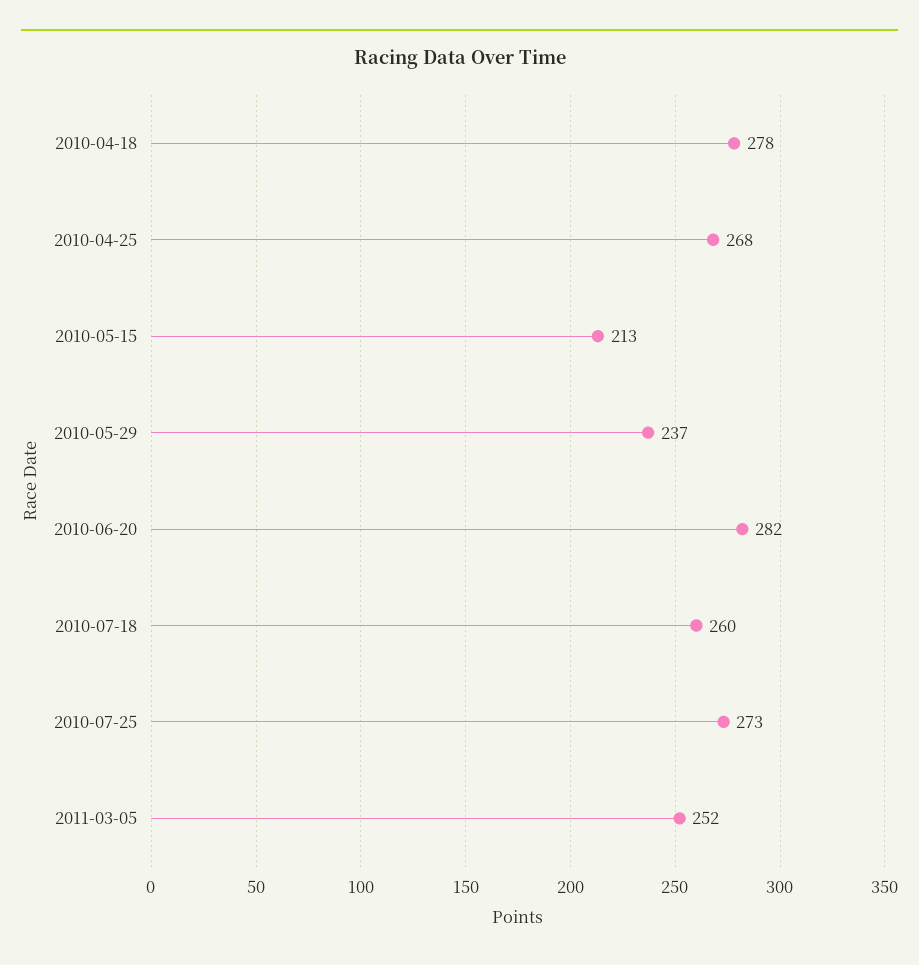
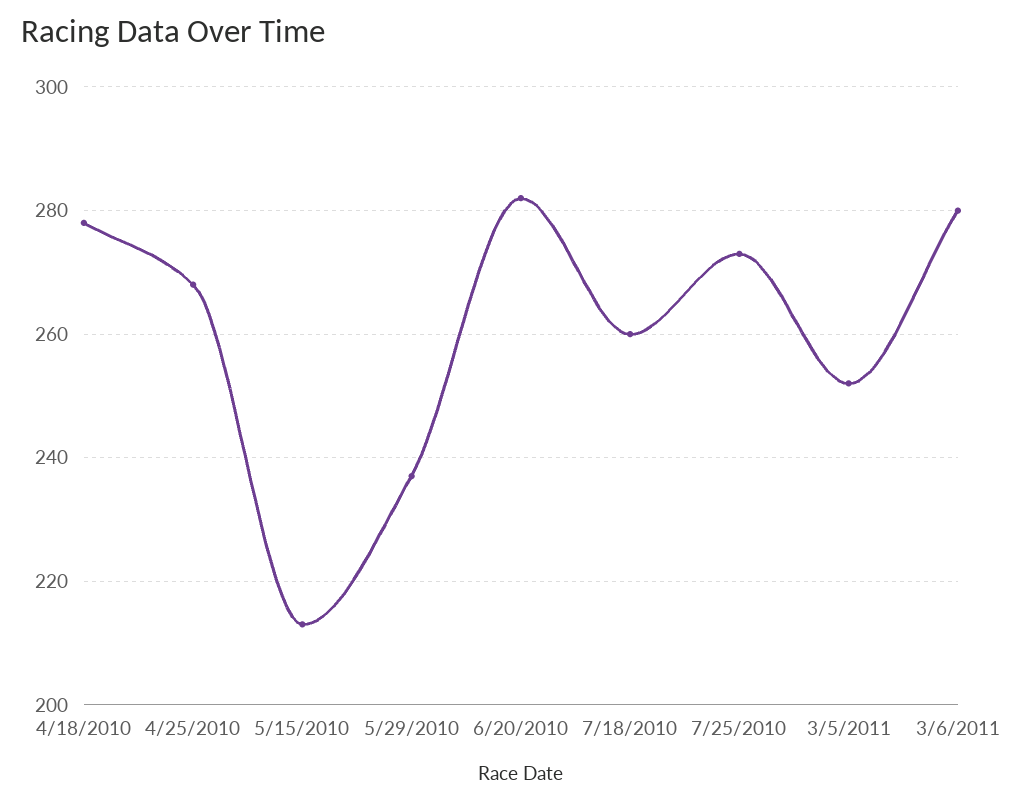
3/6/2011: none -> 280

